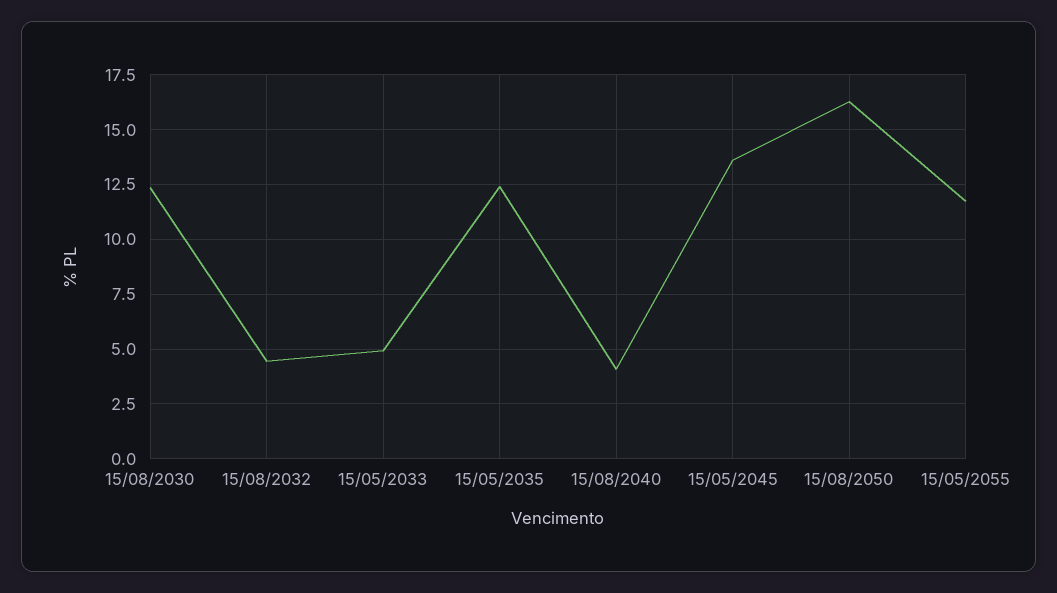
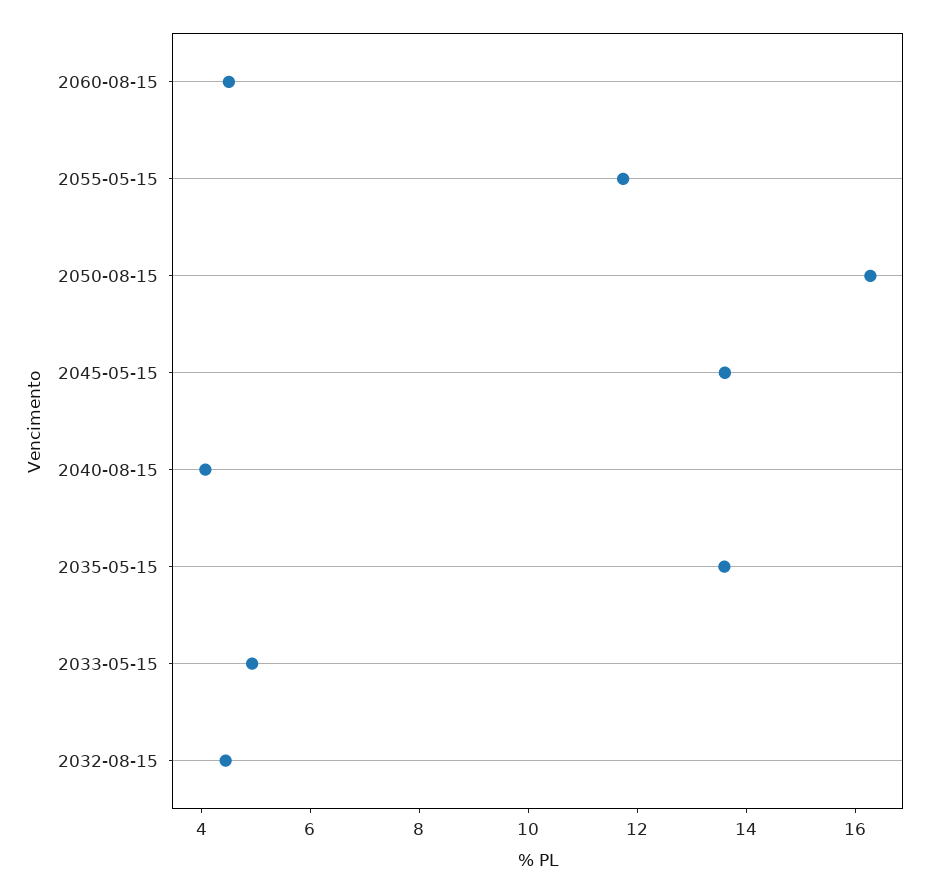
15/08/2030: 12.5 -> none
15/05/2035: 12.5 -> 13.5
2060-08-15: none -> 4.5

